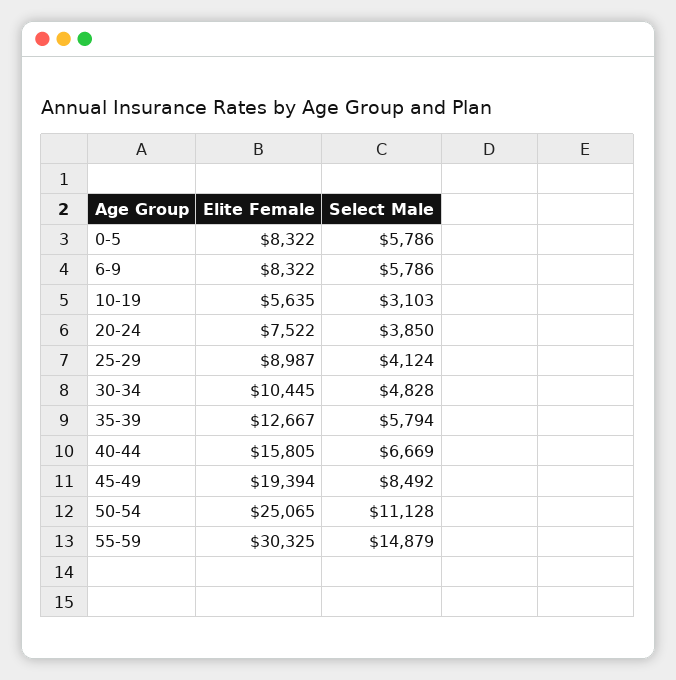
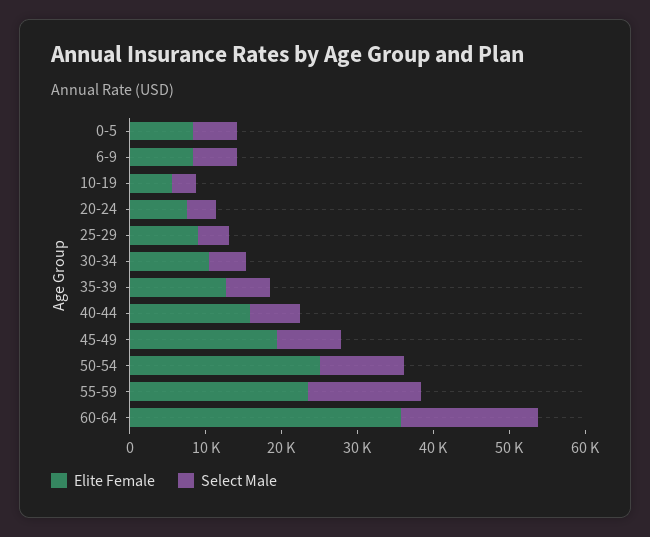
Elite Female, 55-59: 30325 -> 24000
Elite Female, 60-64: none -> 36000
Select Male, 60-64: none -> 18000

